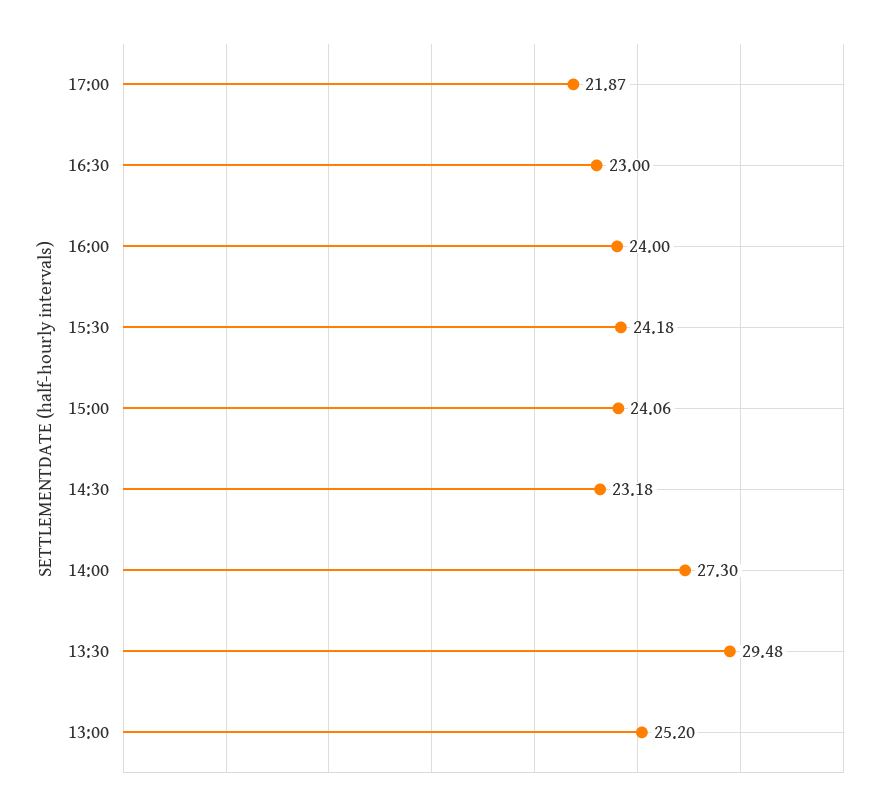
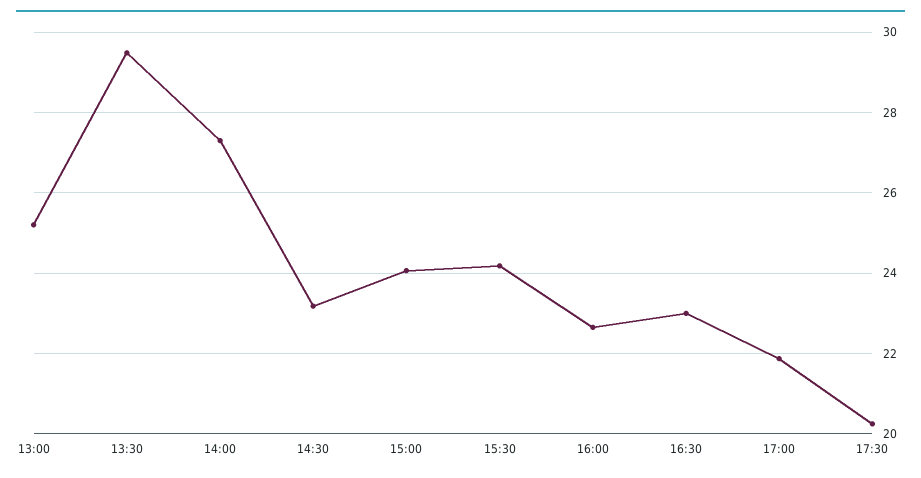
16:00: 24 -> 22.6
17:30: none -> 20.2

